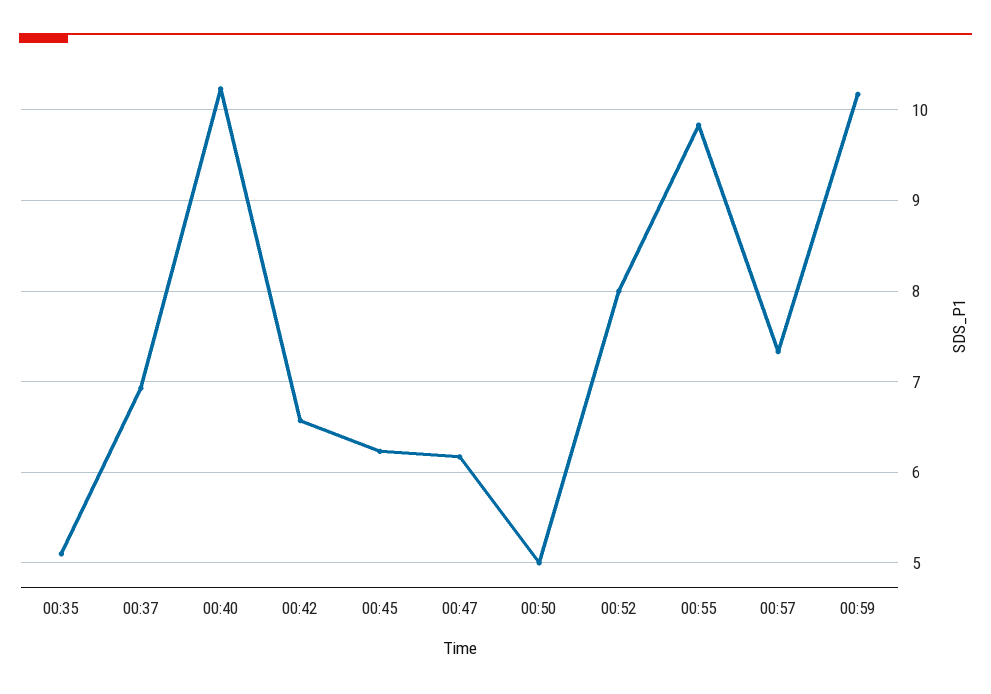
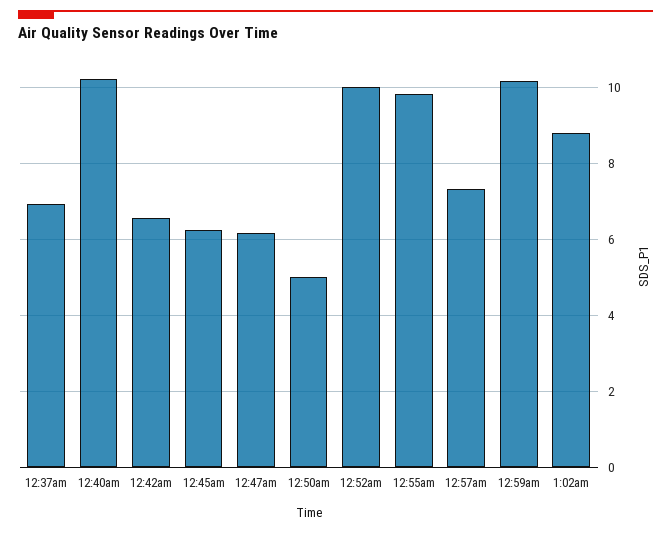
00:35: 5.1 -> none
00:52: 8 -> 10
1:02am: none -> 8.8

